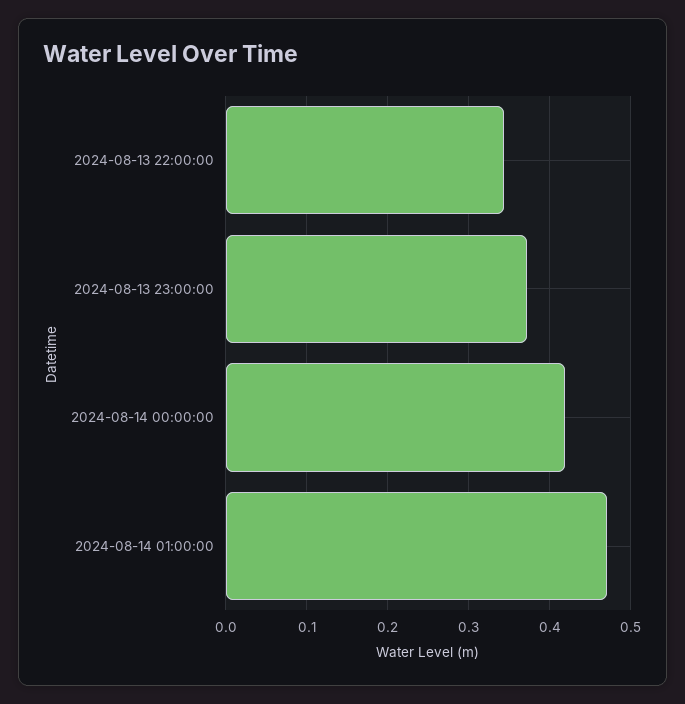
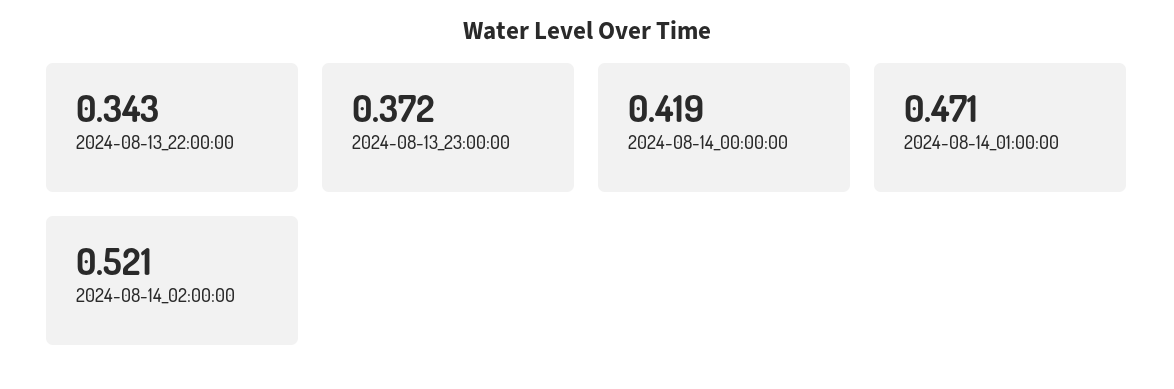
2024-08-14_02:00:00: none -> 0.521

